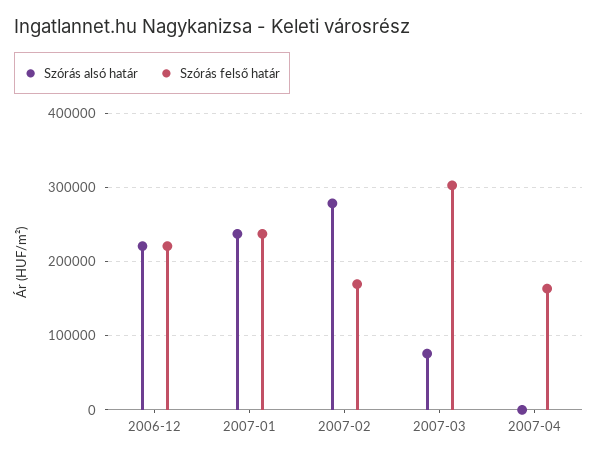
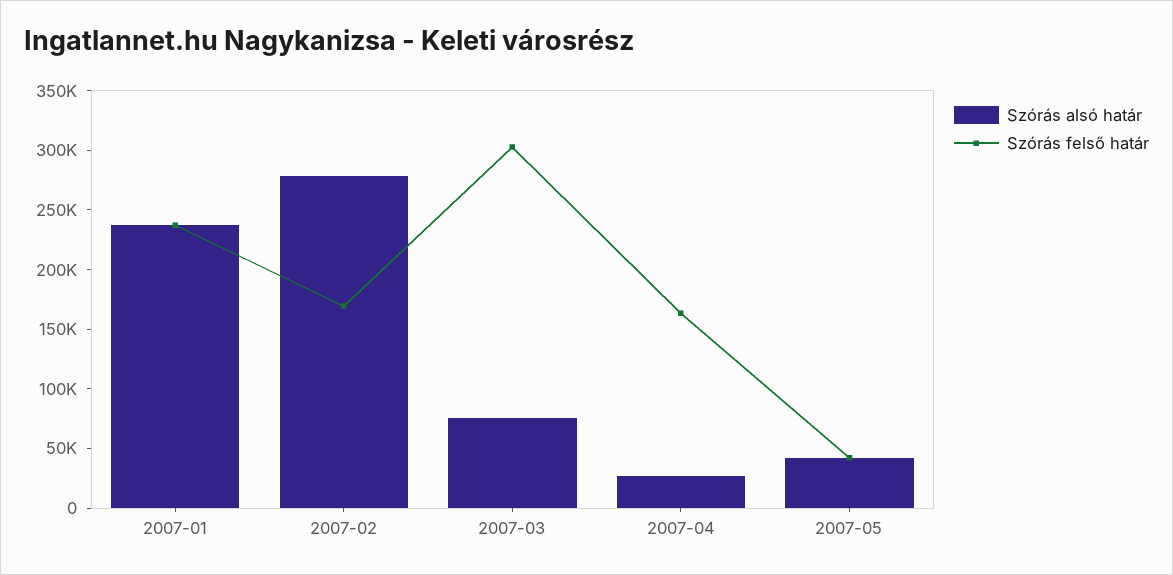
Szórás alsó határ, 2006-12: 220000 -> none
Szórás felső határ, 2006-12: 220000 -> none
Szórás alsó határ, 2007-04: 0 -> 30000
Szórás alsó határ, 2007-05: none -> 40000
Szórás felső határ, 2007-05: none -> 40000

